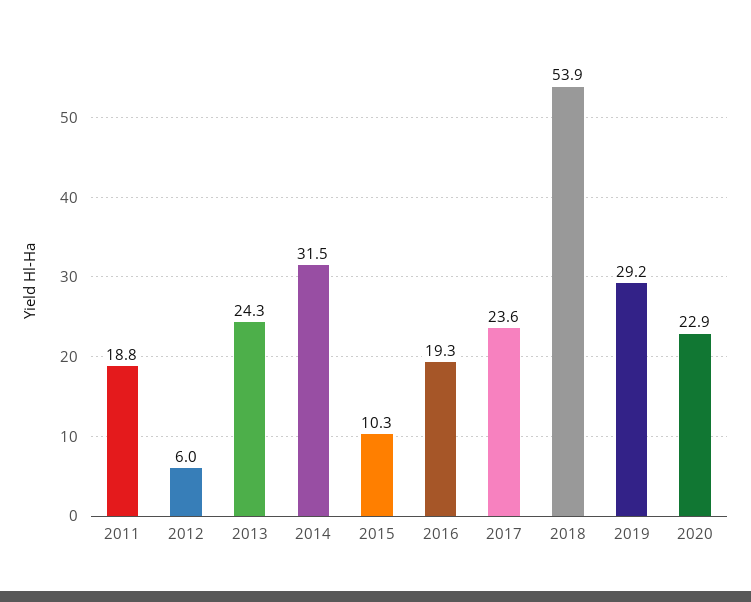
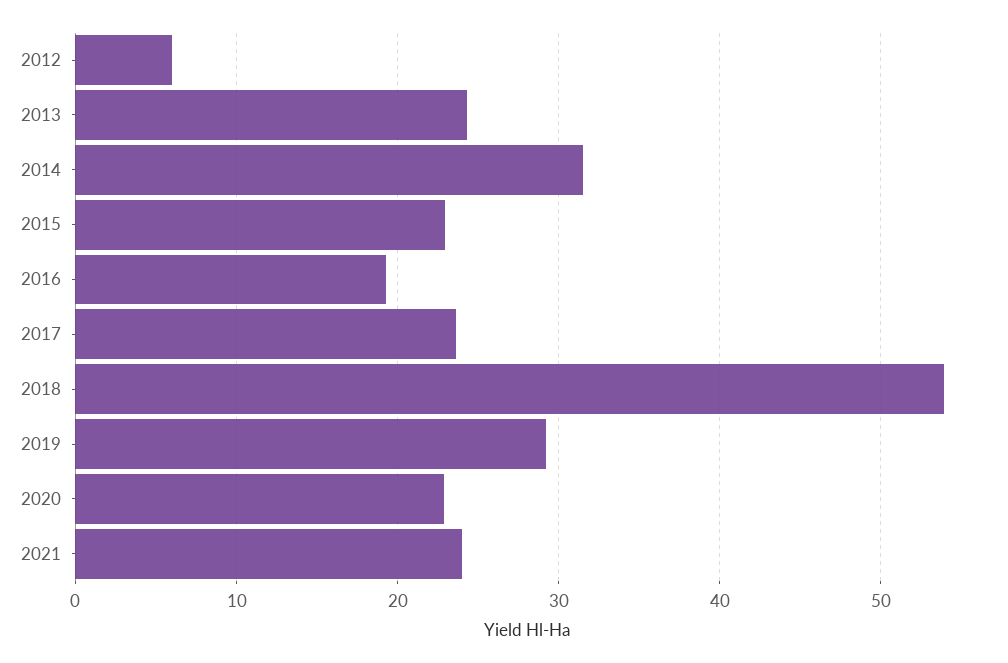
2011: 18.8 -> none
2015: 10.3 -> 23
2021: none -> 24

